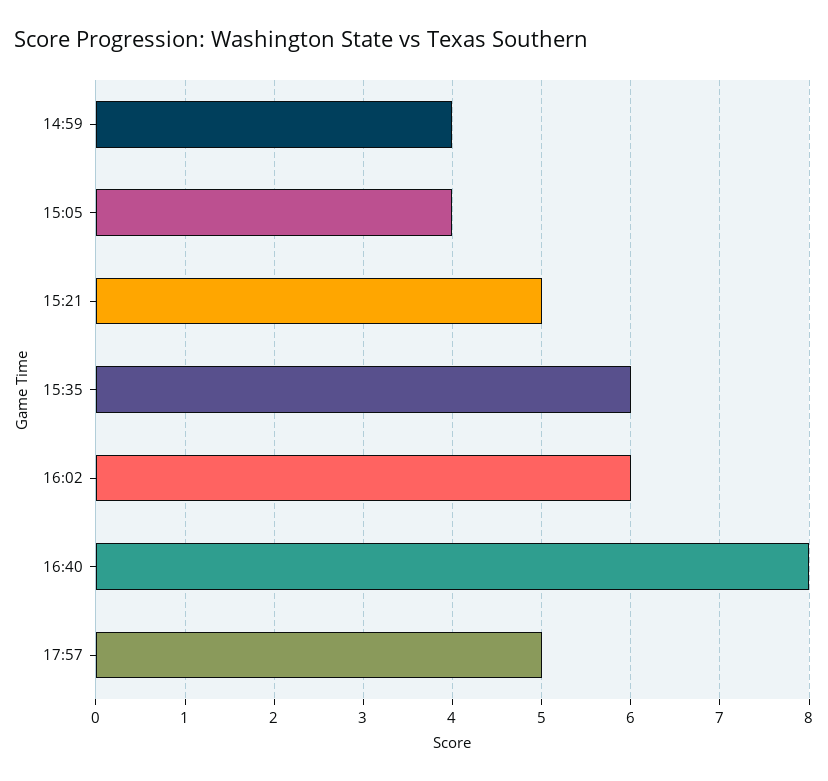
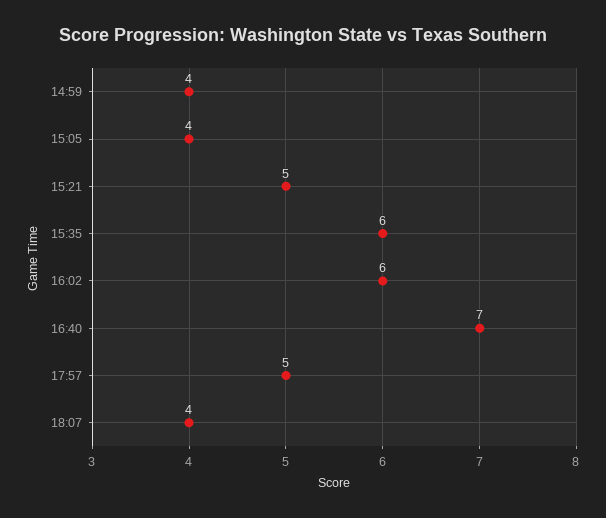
16:40: 8 -> 7
18:07: none -> 4

